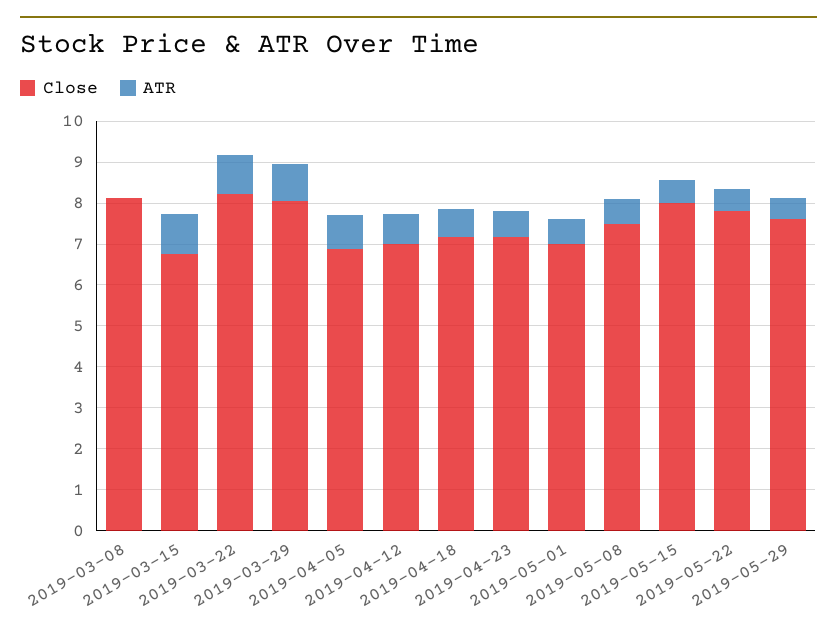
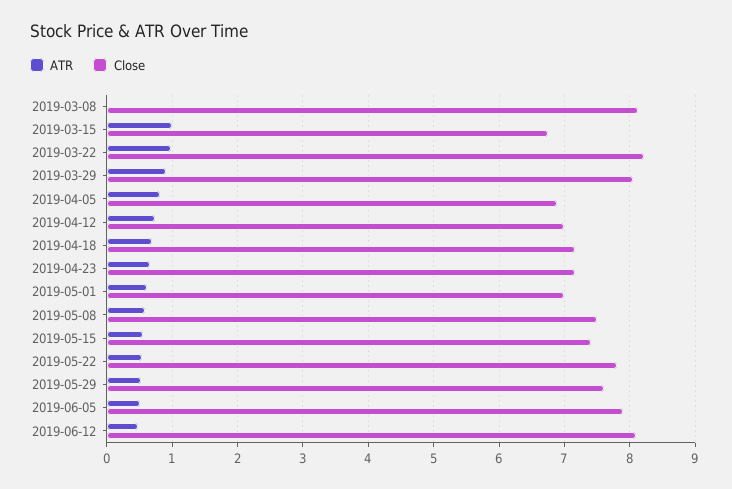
Close, 2019-05-15: 8 -> 7.4
ATR, 2019-06-05: none -> 0.5
Close, 2019-06-05: none -> 7.9
ATR, 2019-06-12: none -> 0.5
Close, 2019-06-12: none -> 8.1

